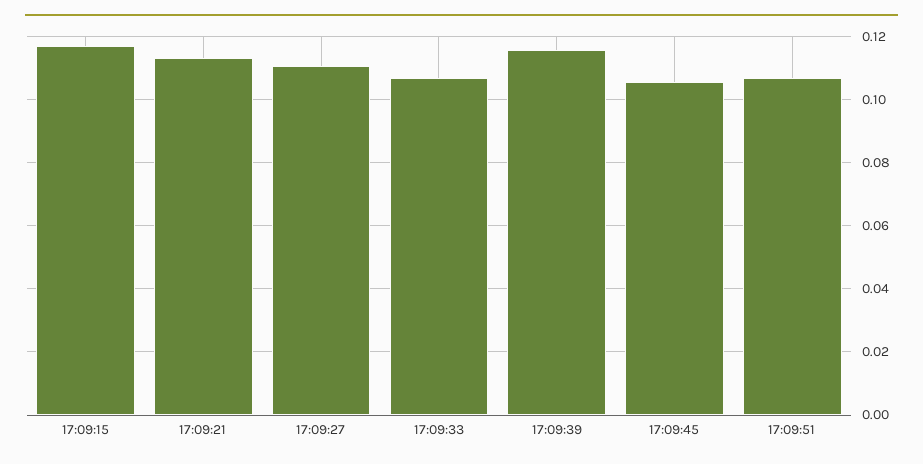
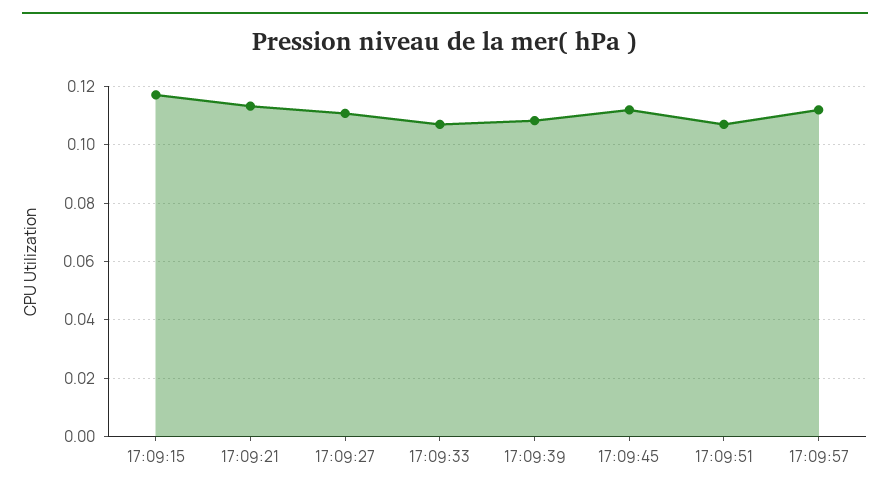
17:09:39: 0.116 -> 0.1075
17:09:45: 0.106 -> 0.1125
17:09:57: none -> 0.1125

